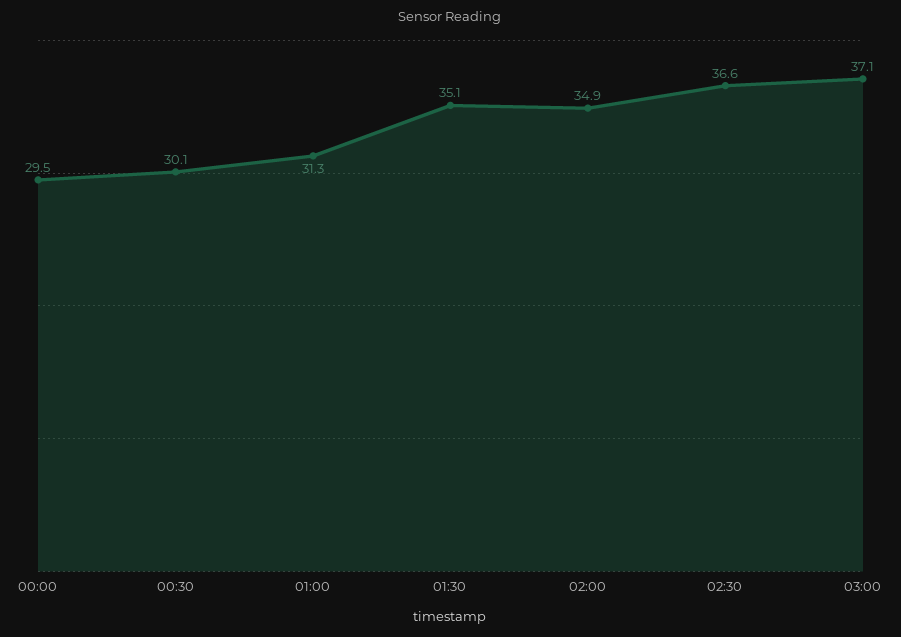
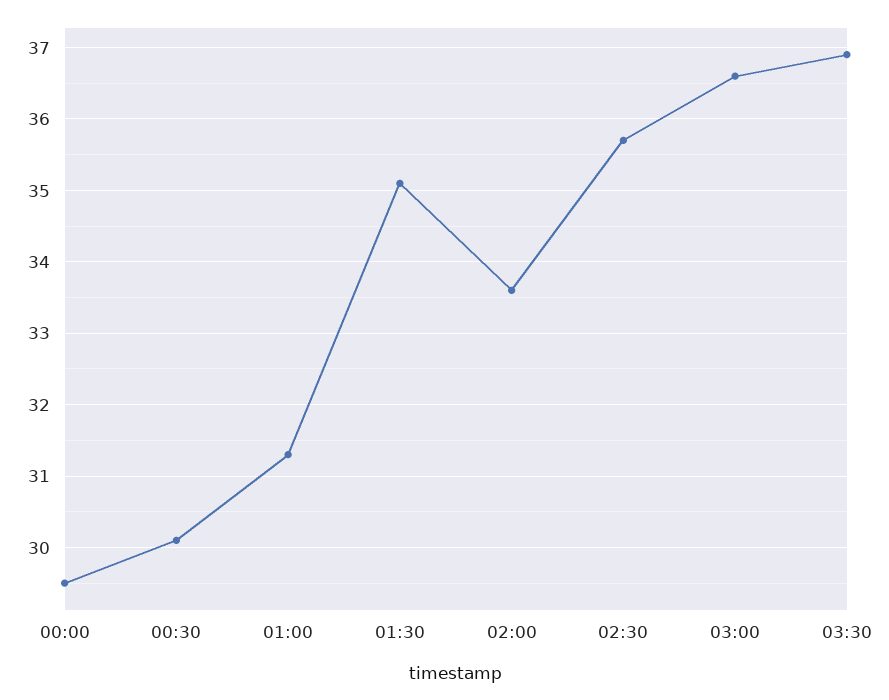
02:00: 34.9 -> 33.6
02:30: 36.6 -> 35.7
03:00: 37.1 -> 36.6
03:30: none -> 36.9

